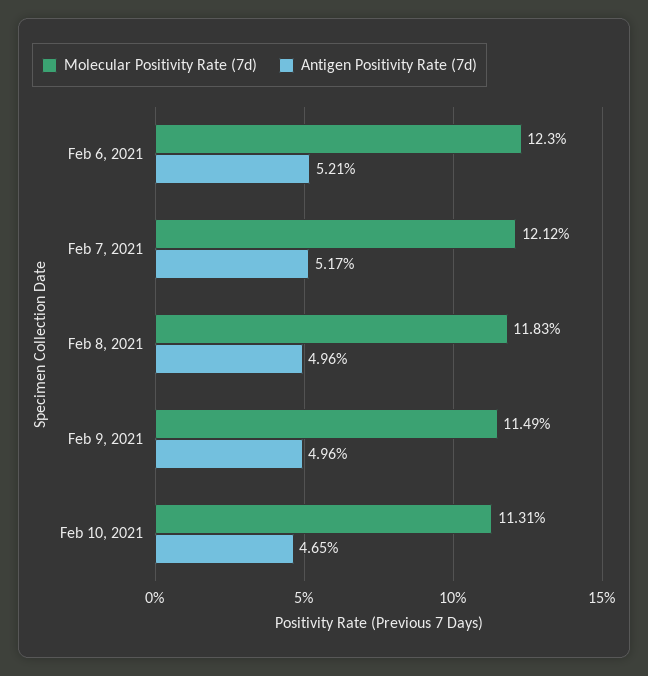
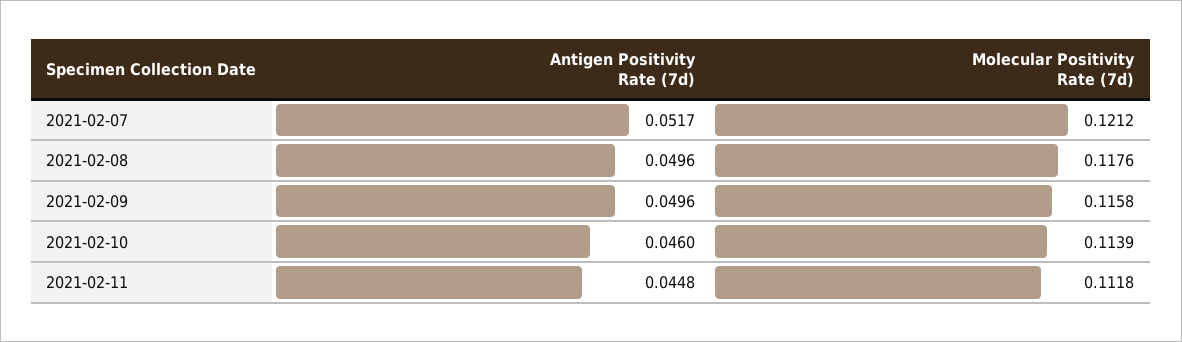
Molecular Positivity Rate (7d), Feb 6, 2021: 0.123 -> none
Antigen Positivity Rate (7d), Feb 6, 2021: 0.0521 -> none
Molecular Positivity Rate (7d), Feb 8, 2021: 0.1183 -> 0.1176
Molecular Positivity Rate (7d), Feb 9, 2021: 0.1149 -> 0.1158
Molecular Positivity Rate (7d), Feb 10, 2021: 0.1131 -> 0.1139
Antigen Positivity Rate (7d), Feb 10, 2021: 0.0465 -> 0.046
Antigen Positivity Rate (7d), 2021-02-11: none -> 0.0448
Molecular Positivity Rate (7d), 2021-02-11: none -> 0.1118

